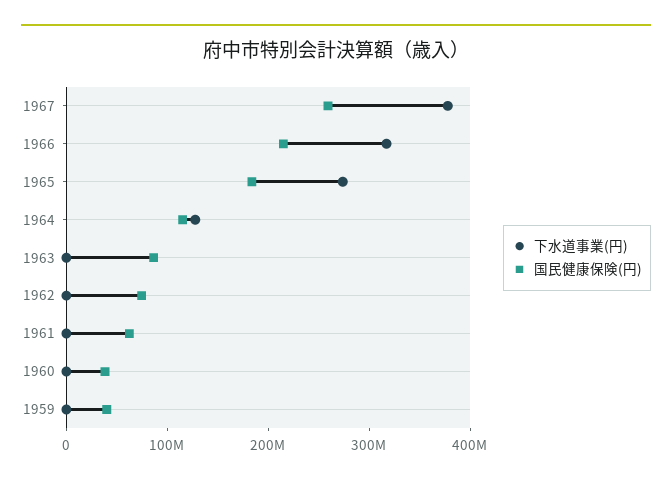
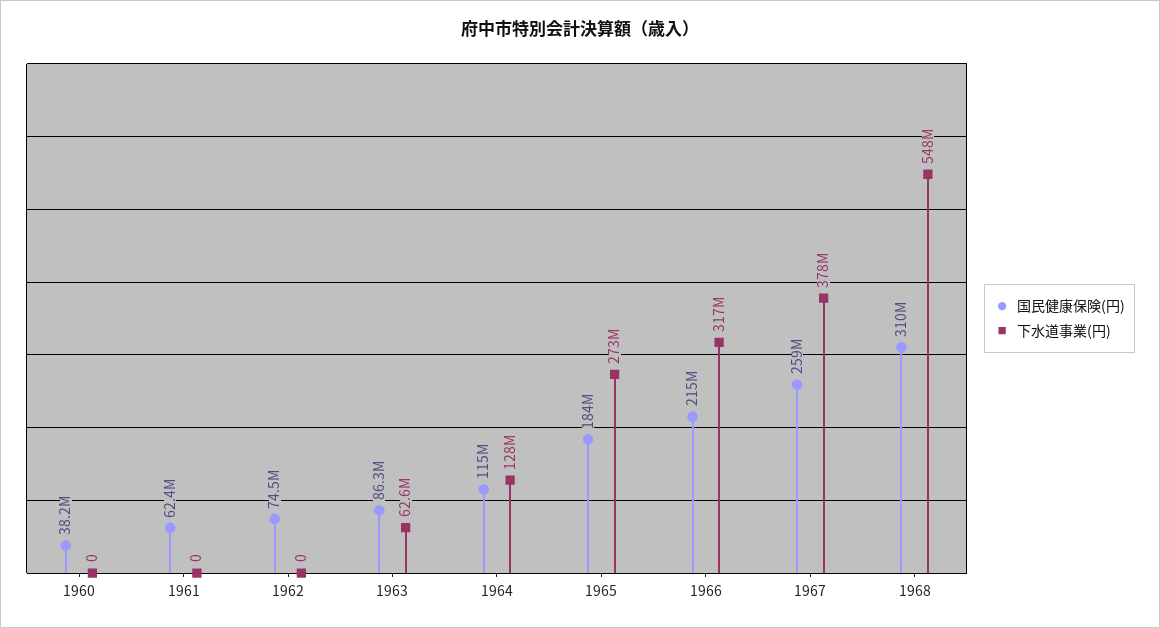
下水道事業(円), 1963: 0 -> 62600000
下水道事業(円), 1959: 0 -> none
国民健康保険(円), 1959: 40000000 -> none
国民健康保険(円), 1968: none -> 310000000
下水道事業(円), 1968: none -> 548000000

